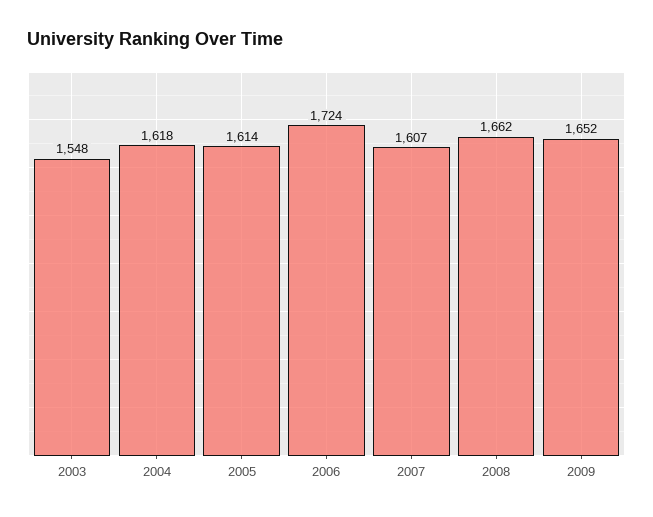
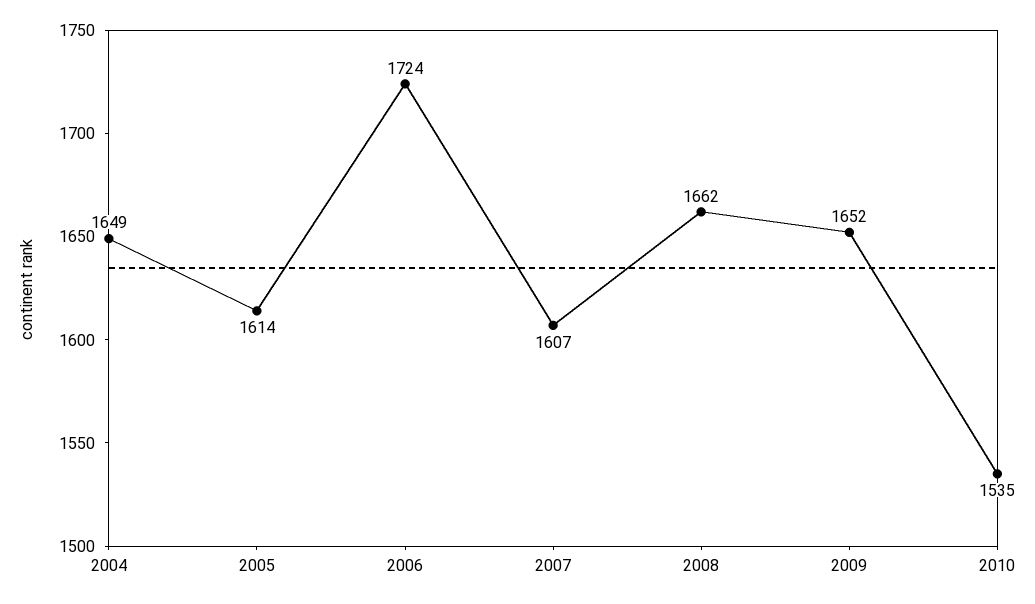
2003: 1548 -> none
2004: 1618 -> 1649
2010: none -> 1535

